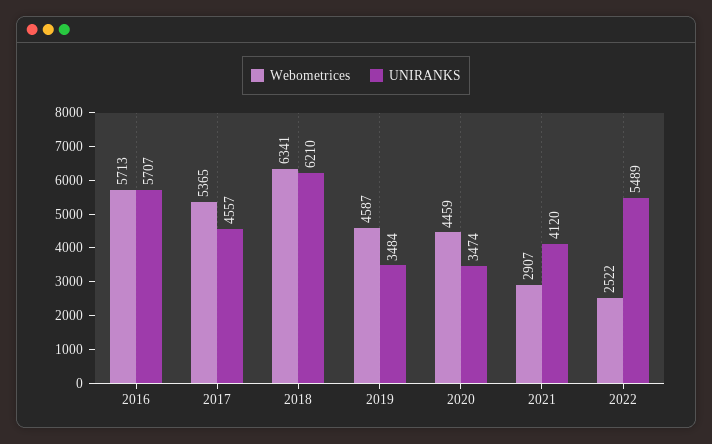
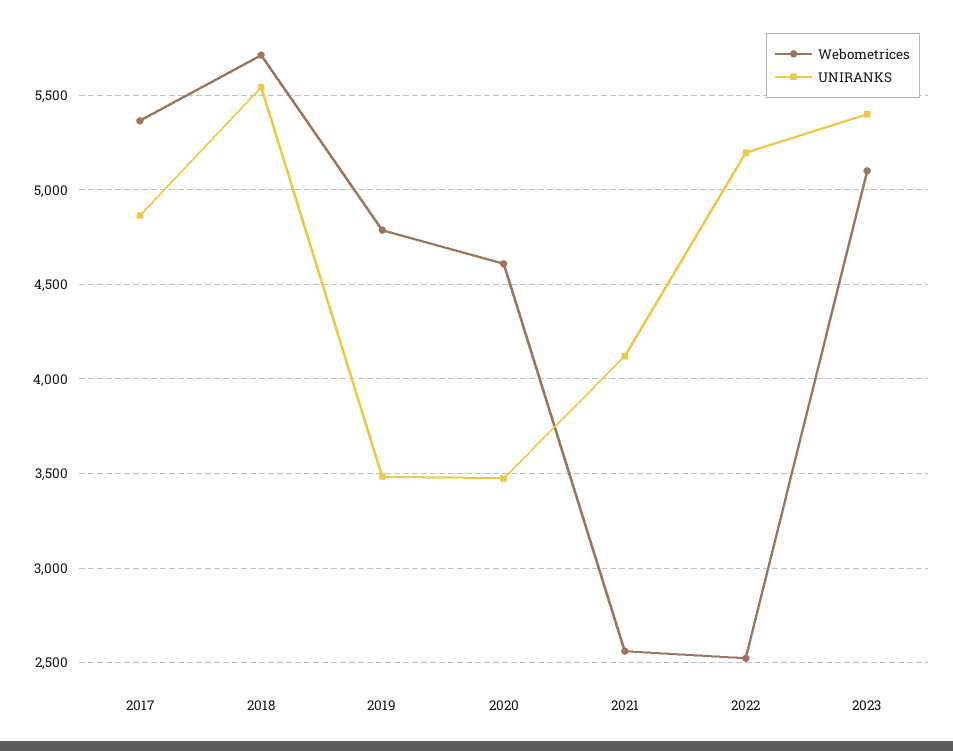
Webometrices, 2016: 5713 -> none
UNIRANKS, 2016: 5707 -> none
UNIRANKS, 2017: 4557 -> 4850
Webometrices, 2018: 6341 -> 5700
UNIRANKS, 2018: 6210 -> 5550
Webometrices, 2019: 4587 -> 4800
Webometrices, 2020: 4459 -> 4600
Webometrices, 2021: 2907 -> 2550
UNIRANKS, 2022: 5489 -> 5200
Webometrices, 2023: none -> 5100
UNIRANKS, 2023: none -> 5400

